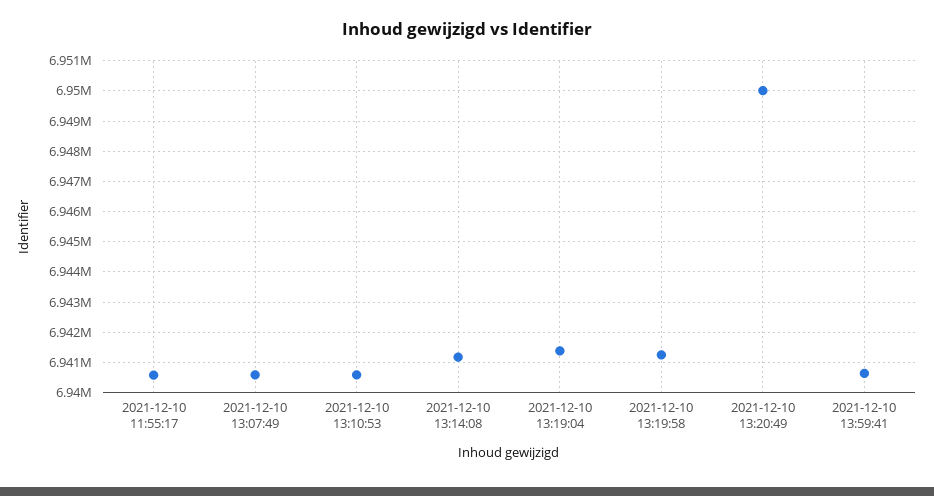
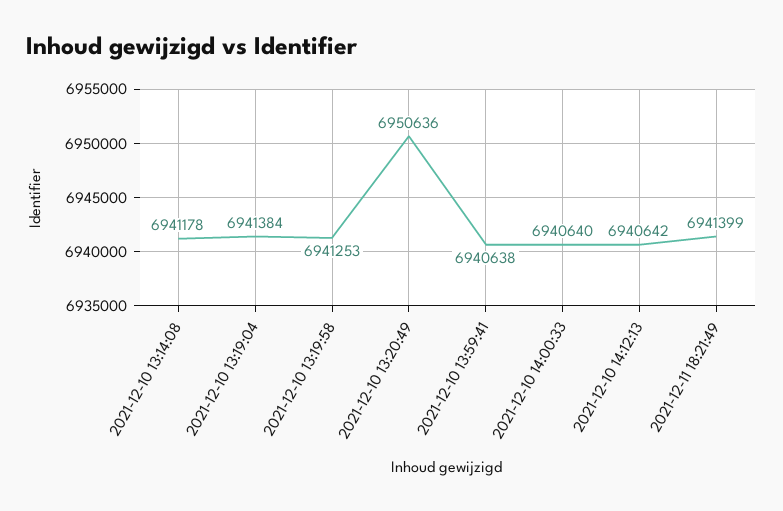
2021-12-10 11:55:17: 6940600 -> none
2021-12-10 13:07:49: 6940600 -> none
2021-12-10 13:10:53: 6940600 -> none
2021-12-10 13:20:49: 6950000 -> 6950636
2021-12-10 14:00:33: none -> 6940640
2021-12-10 14:12:13: none -> 6940642
2021-12-11 18:21:49: none -> 6941399

